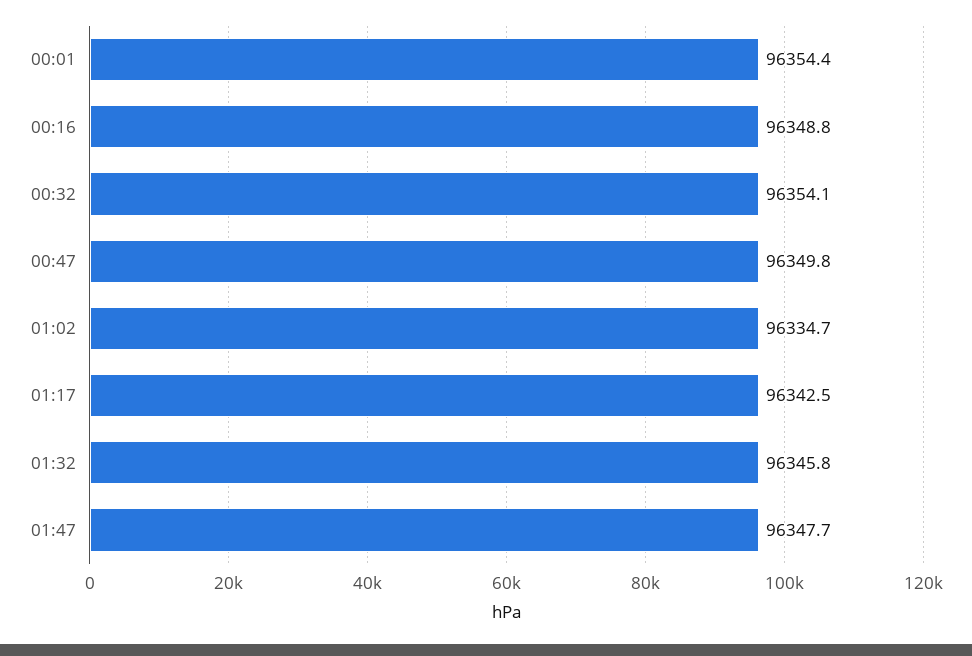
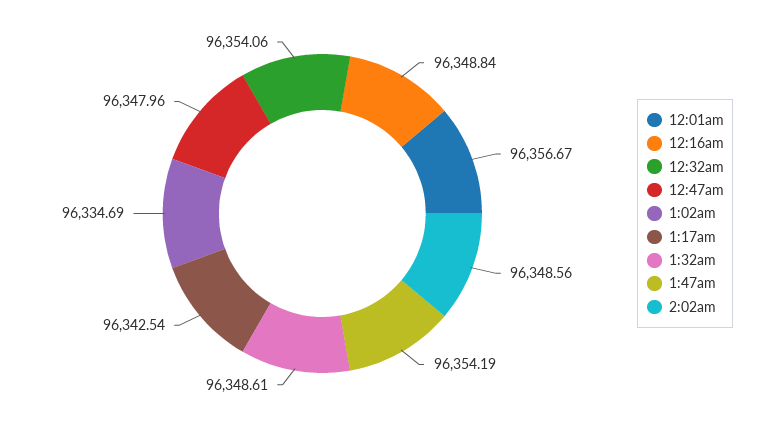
00:01: 96354.4 -> 96356.67
00:47: 96349.8 -> 96347.96
01:32: 96345.8 -> 96348.61
01:47: 96347.7 -> 96354.19
2:02am: none -> 96348.56

